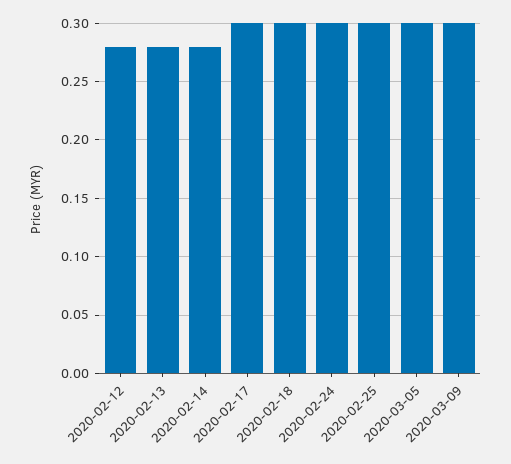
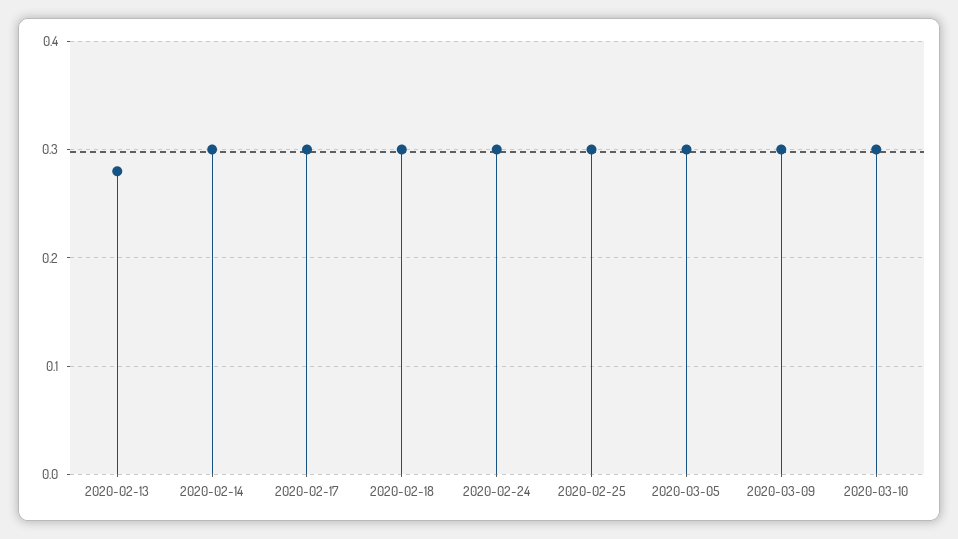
2020-02-12: 0.28 -> none
2020-02-14: 0.28 -> 0.3
2020-03-10: none -> 0.3

